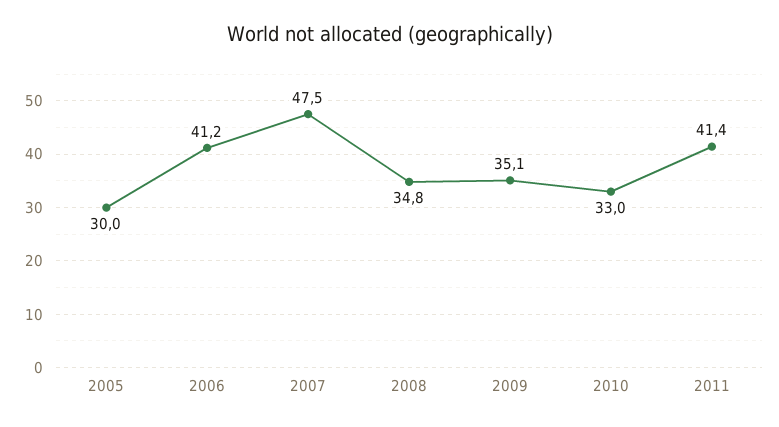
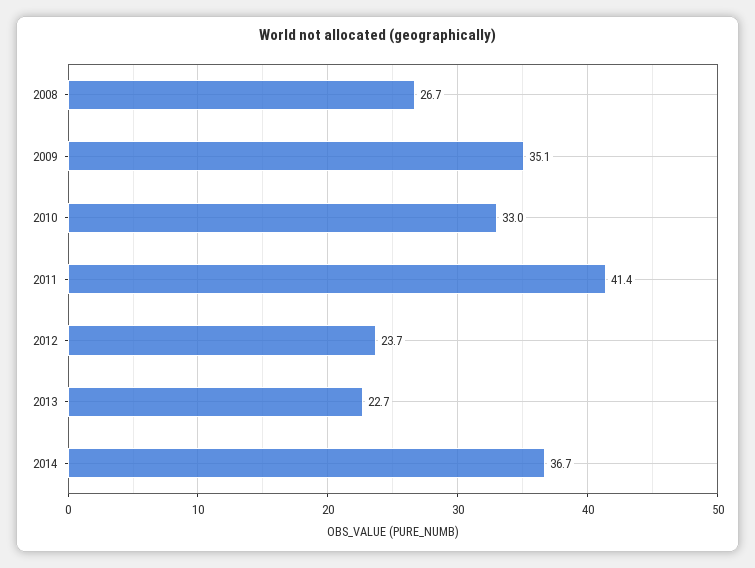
2005: 30 -> none
2006: 41.2 -> none
2007: 47.5 -> none
2008: 34.8 -> 26.7
2012: none -> 23.7
2013: none -> 22.7
2014: none -> 36.7

